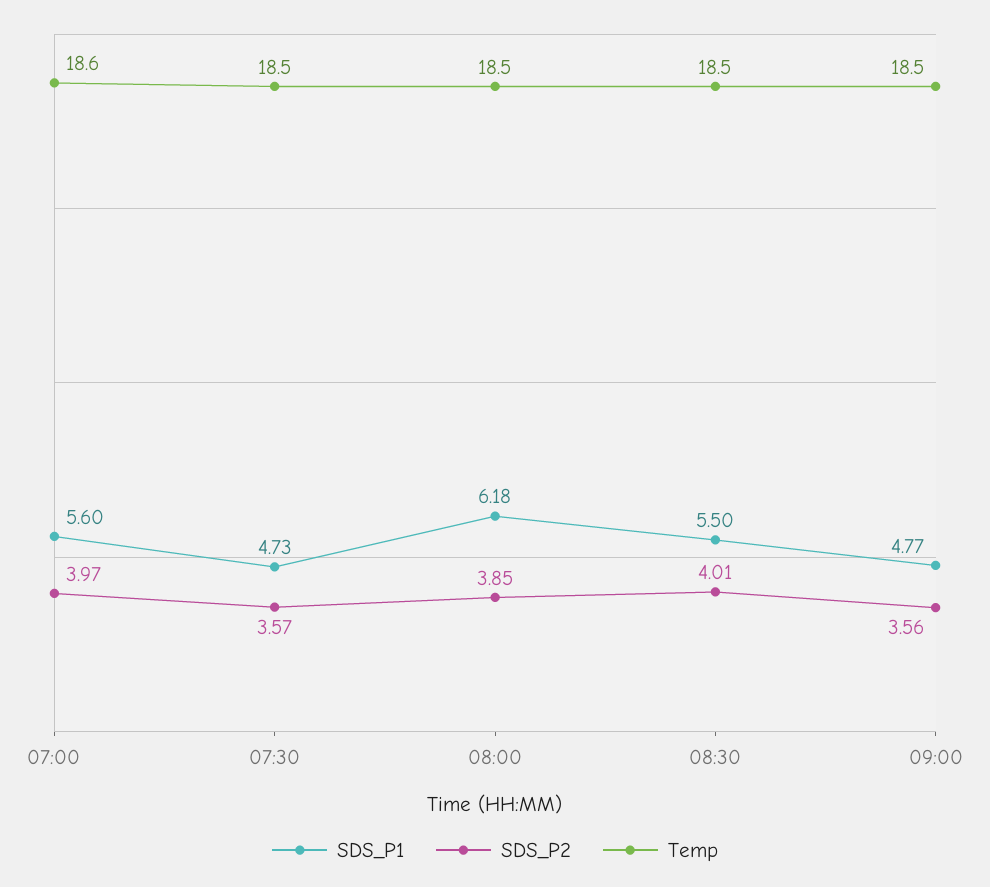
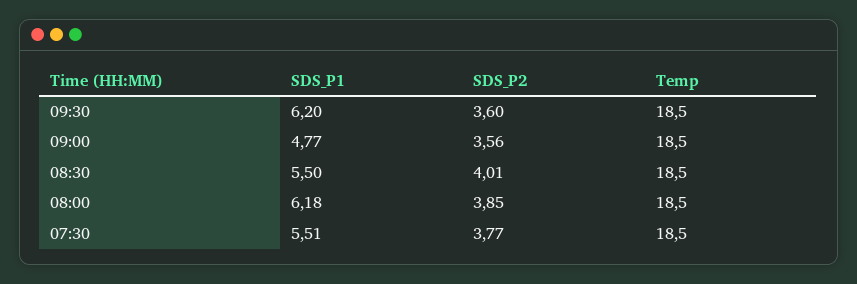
SDS_P1, 07:00: 5.6 -> none
SDS_P2, 07:00: 3.97 -> none
Temp, 07:00: 18.6 -> none
SDS_P1, 07:30: 4.73 -> 5.51
SDS_P2, 07:30: 3.57 -> 3.77
SDS_P1, 09:30: none -> 6.2
SDS_P2, 09:30: none -> 3.6
Temp, 09:30: none -> 18.5

